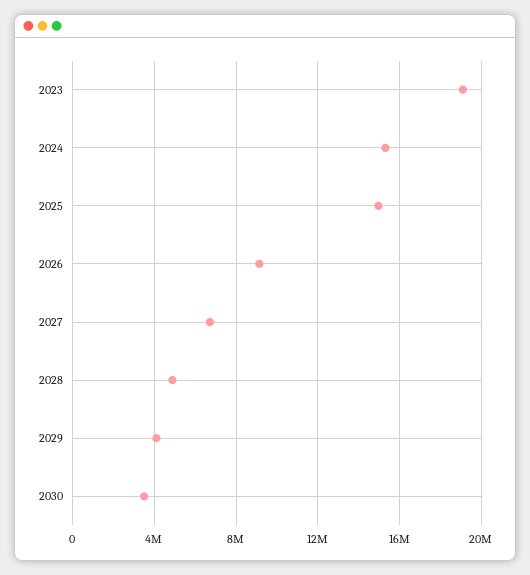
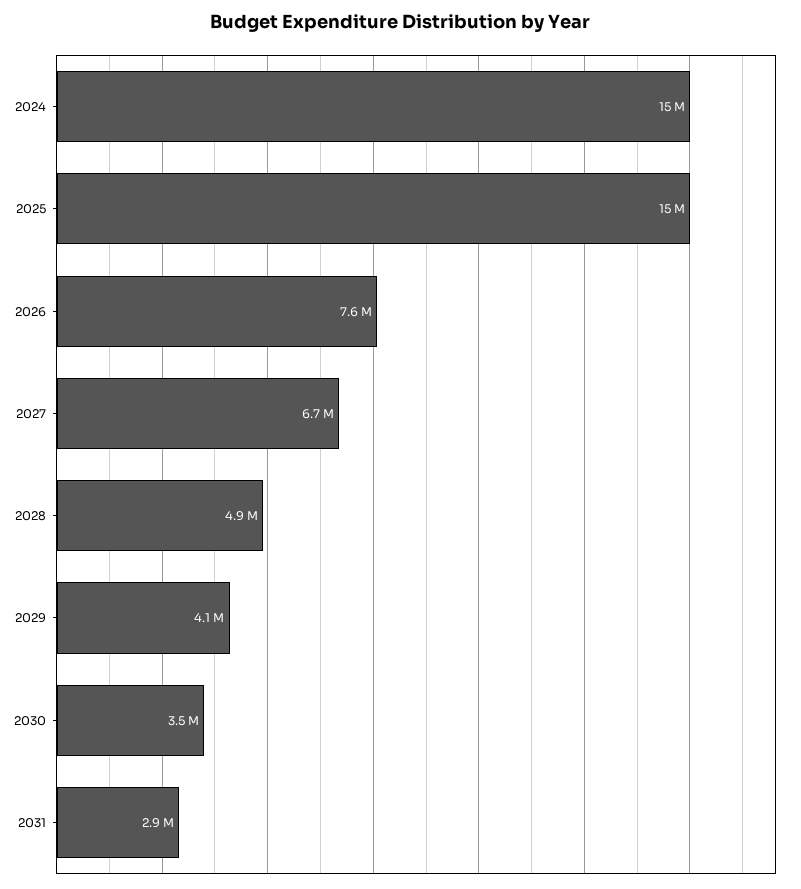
2023: 19000000 -> none
2026: 9000000 -> 7600000
2031: none -> 2900000

